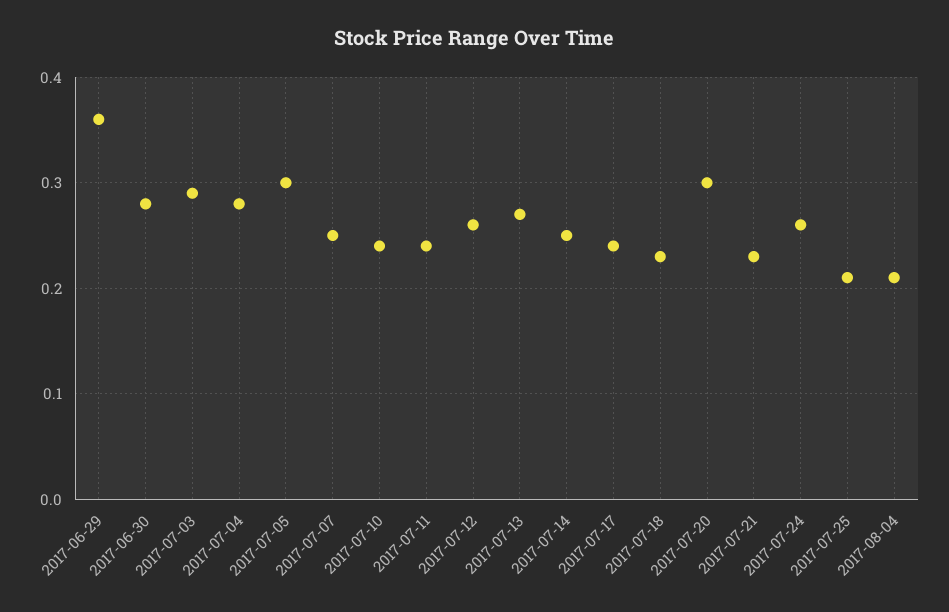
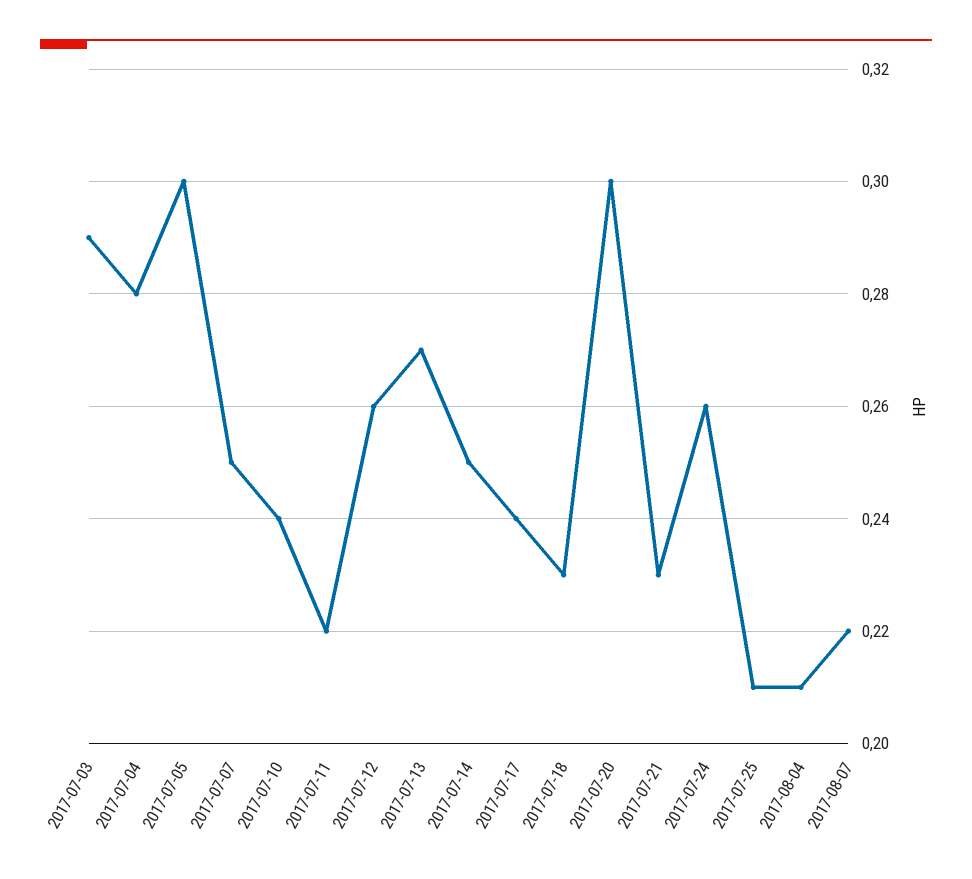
2017-06-29: 0.36 -> none
2017-06-30: 0.28 -> none
2017-07-11: 0.24 -> 0.22
2017-08-07: none -> 0.22

